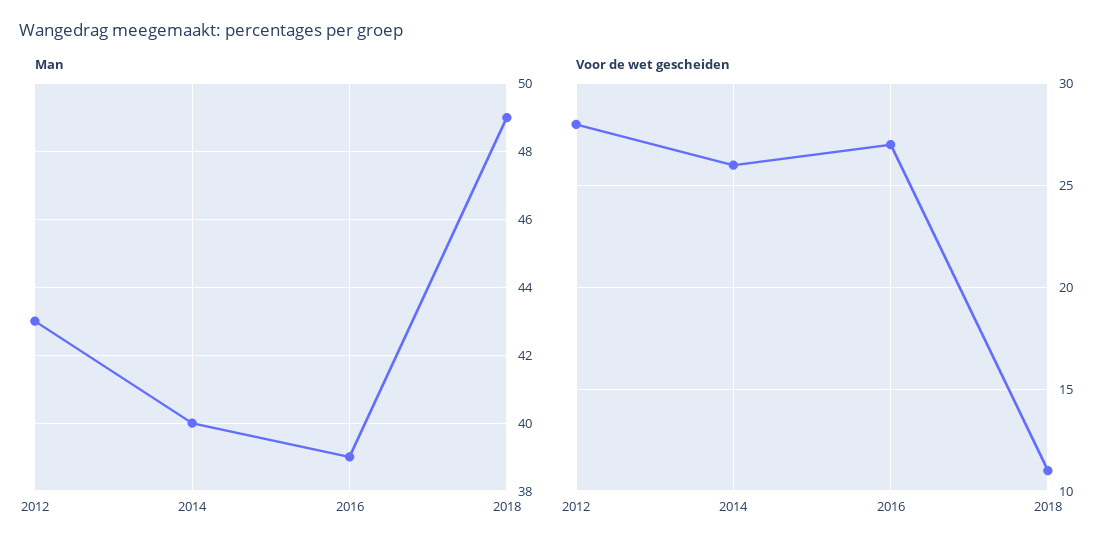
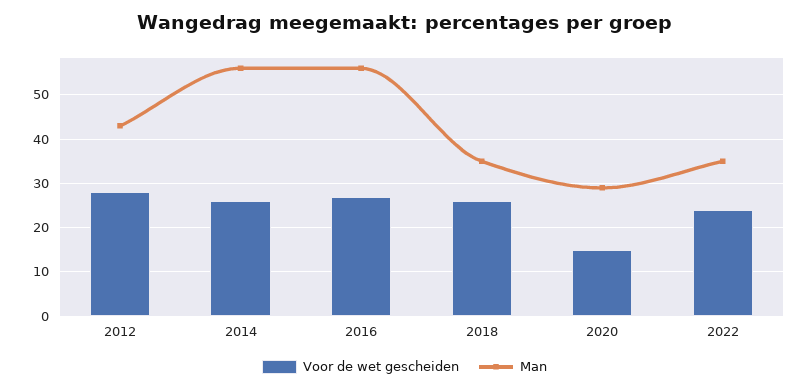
Man, 2014: 40 -> 55
Man, 2016: 39 -> 55
Man, 2018: 49 -> 35
Voor de wet gescheiden, 2018: 11 -> 25
Voor de wet gescheiden, 2020: none -> 15
Man, 2020: none -> 30
Voor de wet gescheiden, 2022: none -> 25
Man, 2022: none -> 35

